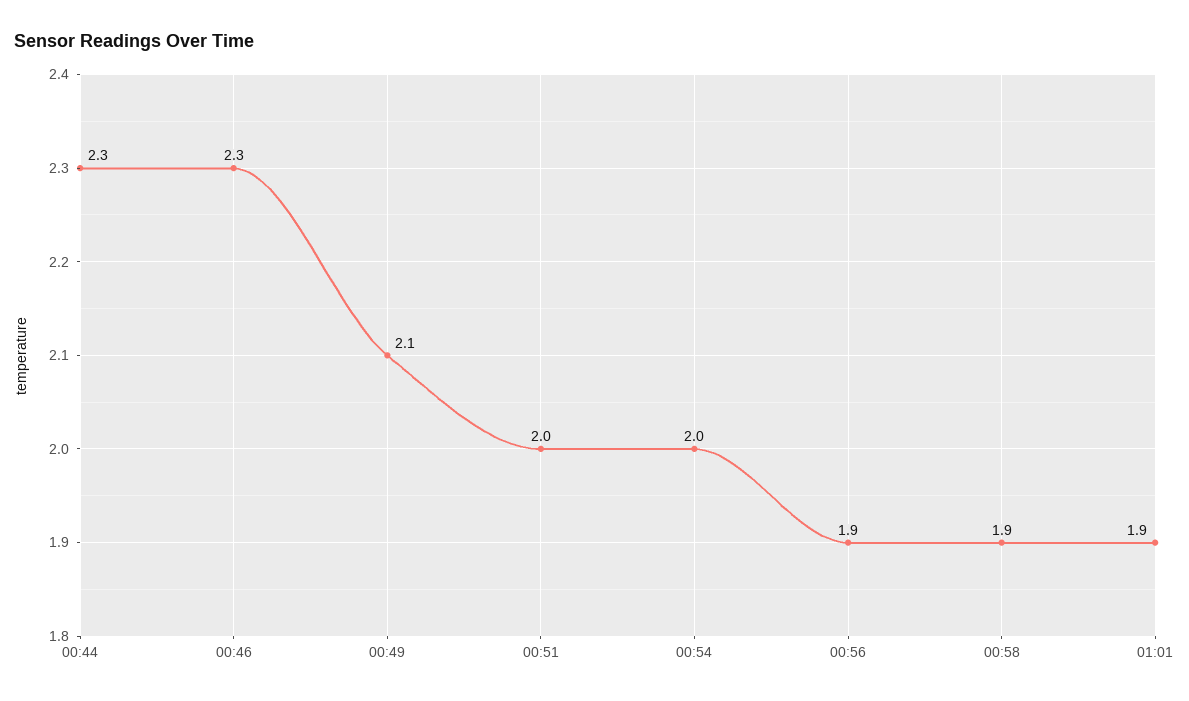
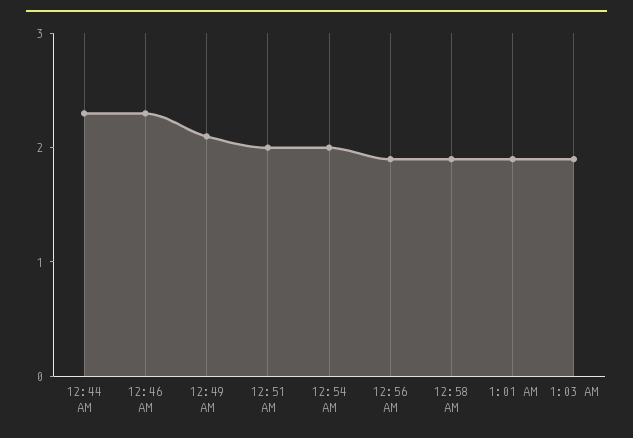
1:03 AM: none -> 1.9

